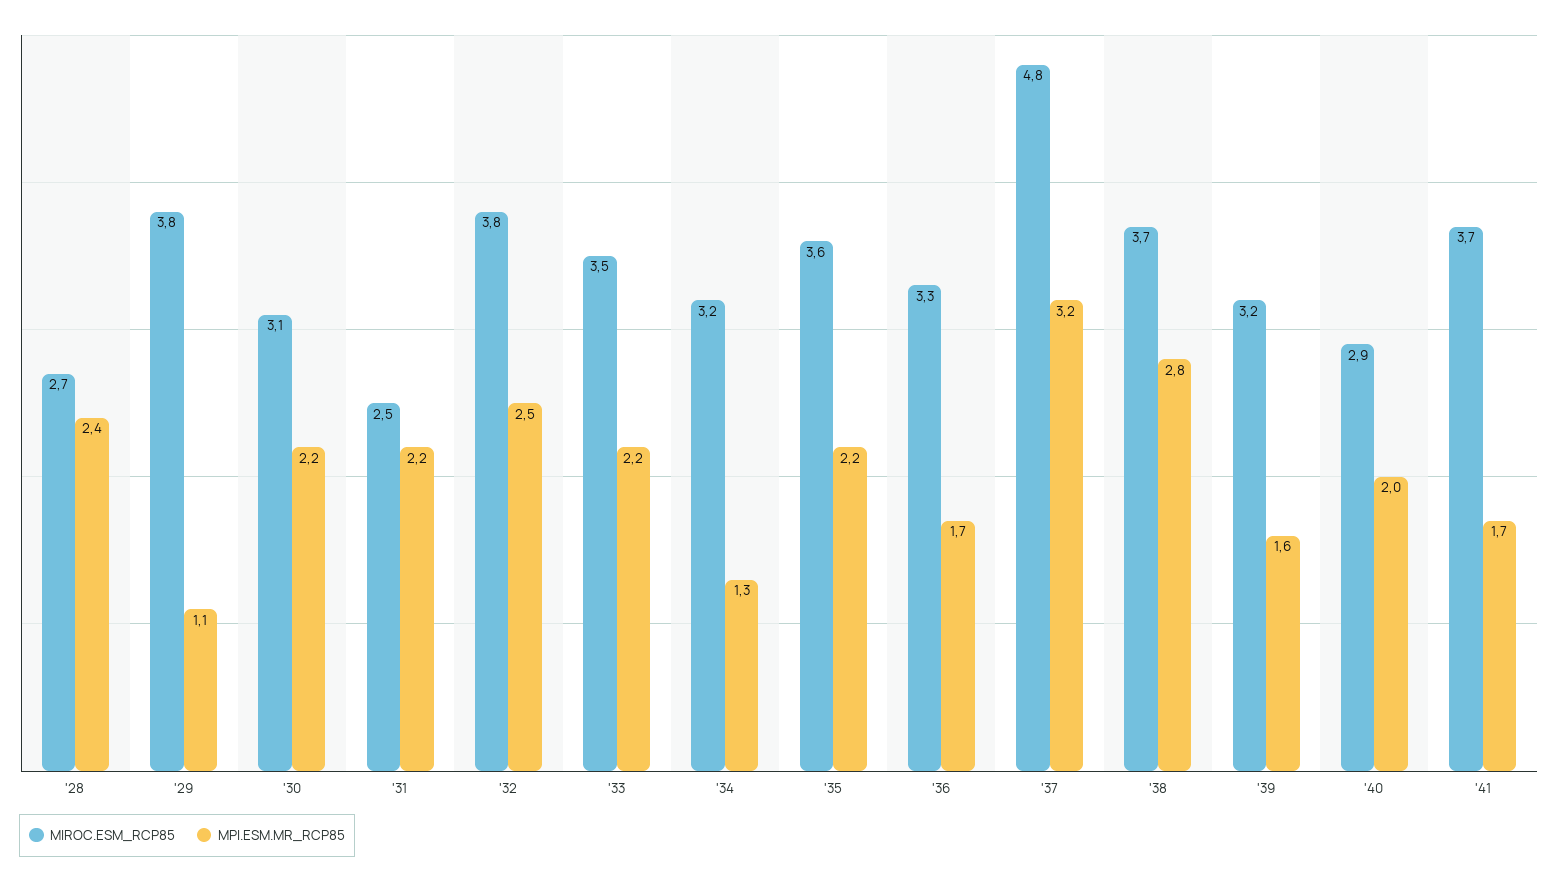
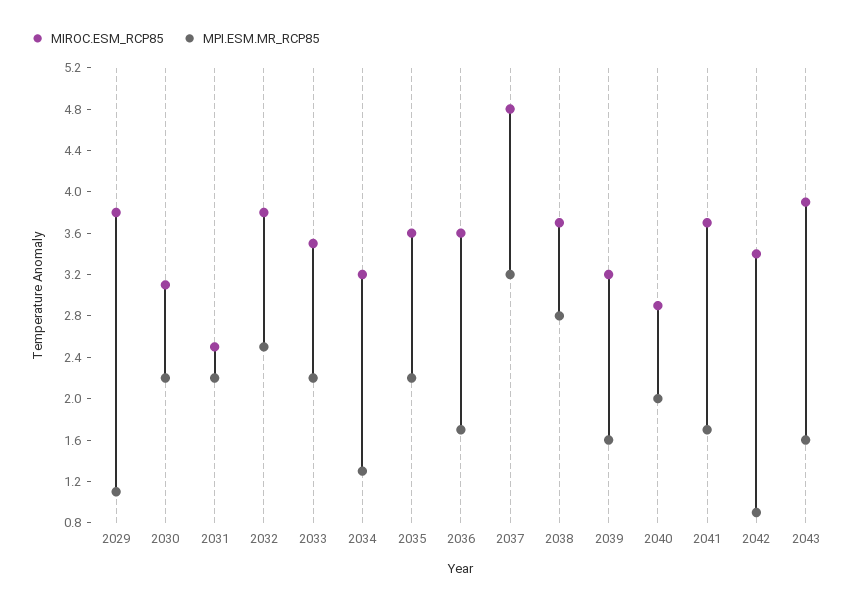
MIROC.ESM_RCP85, '28: 2.7 -> none
MPI.ESM.MR_RCP85, '28: 2.4 -> none
MIROC.ESM_RCP85, '36: 3.3 -> 3.6
MIROC.ESM_RCP85, 2042: none -> 3.4
MPI.ESM.MR_RCP85, 2042: none -> 0.9
MIROC.ESM_RCP85, 2043: none -> 3.9
MPI.ESM.MR_RCP85, 2043: none -> 1.6

